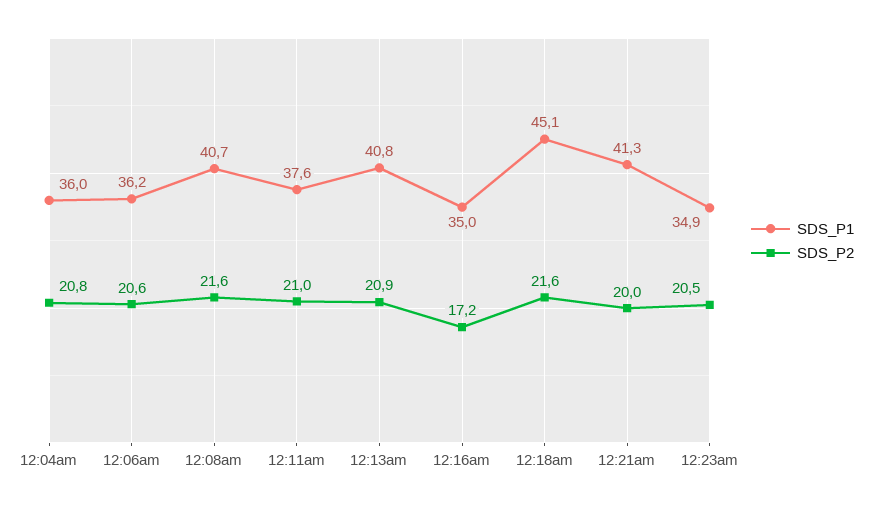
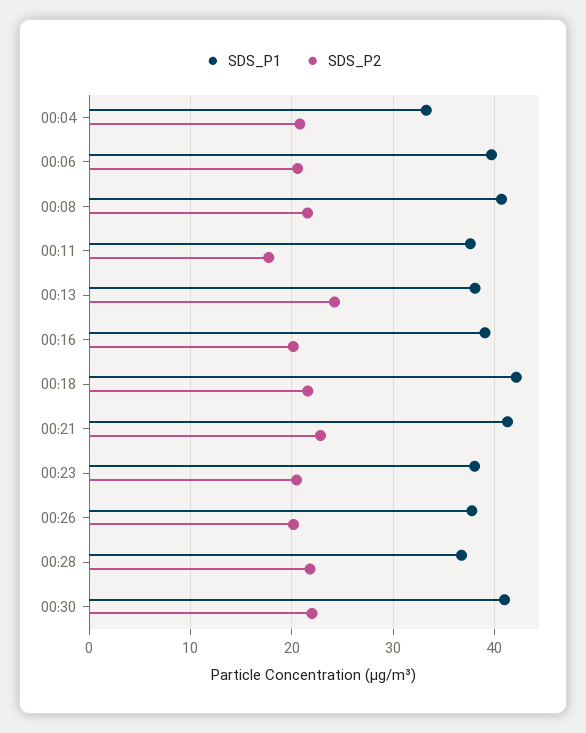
SDS_P1, 12:04am: 36 -> 33
SDS_P1, 12:06am: 36.2 -> 40
SDS_P2, 12:11am: 21 -> 18
SDS_P1, 12:13am: 40.8 -> 38
SDS_P2, 12:13am: 20.9 -> 24
SDS_P1, 12:16am: 35 -> 39
SDS_P2, 12:16am: 17.2 -> 20
SDS_P1, 12:18am: 45.1 -> 42
SDS_P2, 12:21am: 20 -> 23
SDS_P1, 12:23am: 34.9 -> 38
SDS_P1, 00:26: none -> 38
SDS_P2, 00:26: none -> 20
SDS_P1, 00:28: none -> 37
SDS_P2, 00:28: none -> 22
SDS_P1, 00:30: none -> 41
SDS_P2, 00:30: none -> 22

